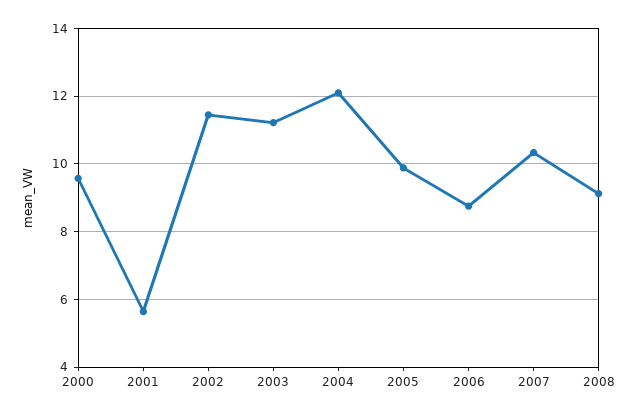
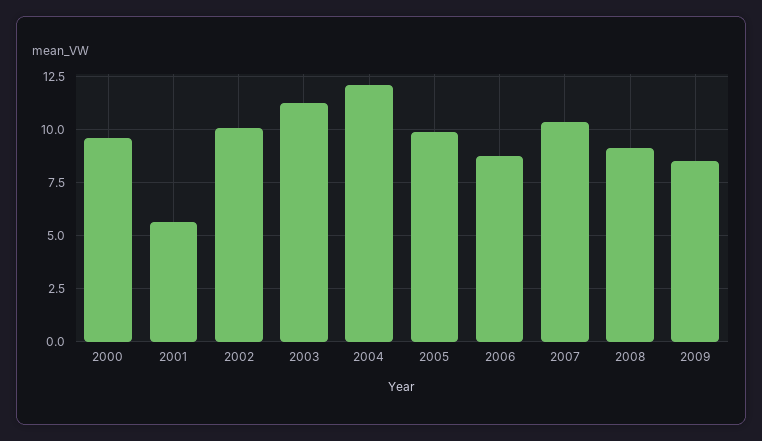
2002: 11.4 -> 10
2009: none -> 8.5

